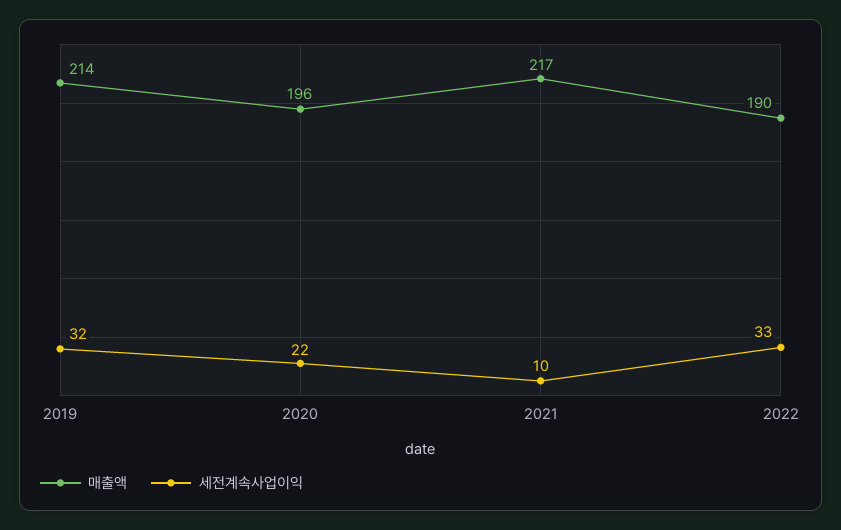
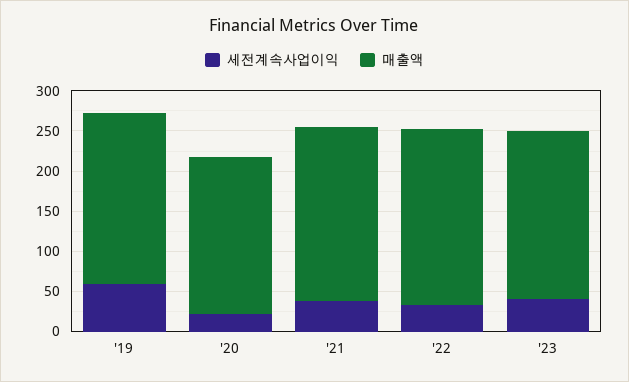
세전계속사업이익, 2019: 32 -> 60
세전계속사업이익, 2021: 10 -> 40
매출액, 2022: 190 -> 220
세전계속사업이익, '23: none -> 40
매출액, '23: none -> 210

